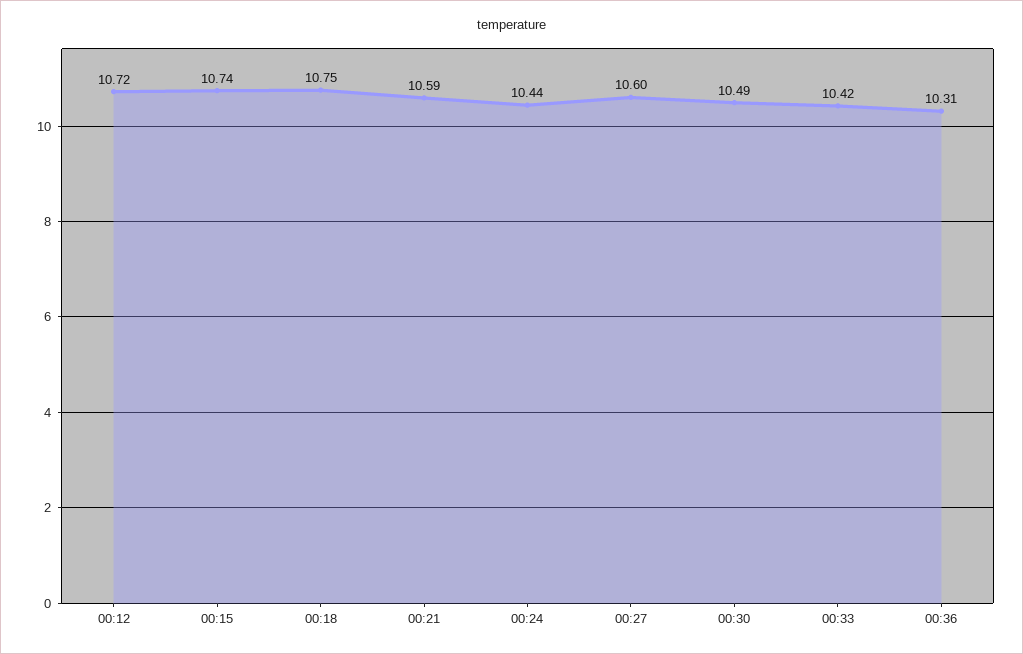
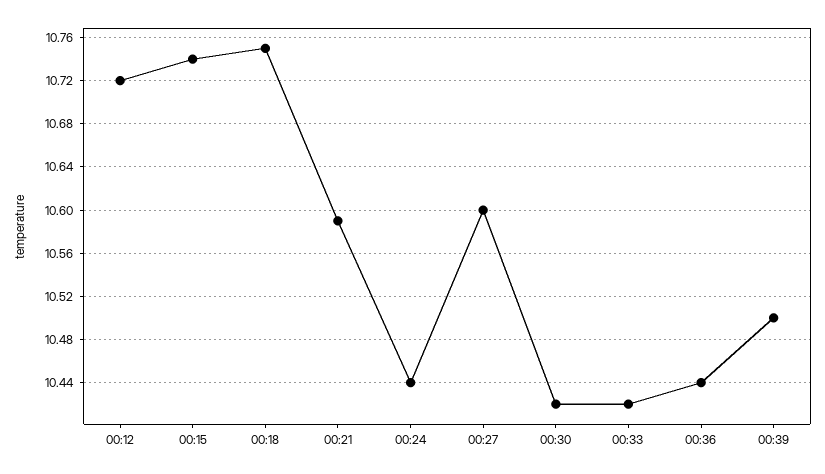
00:30: 10.49 -> 10.42
00:36: 10.31 -> 10.44
00:39: none -> 10.5

